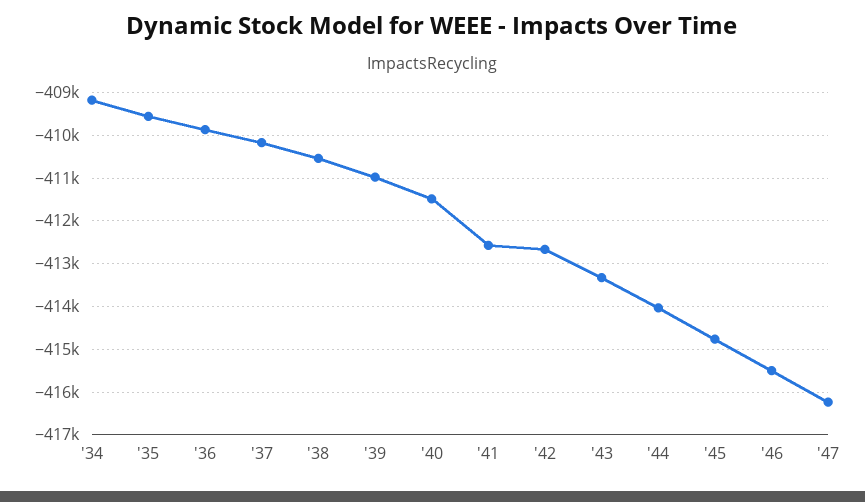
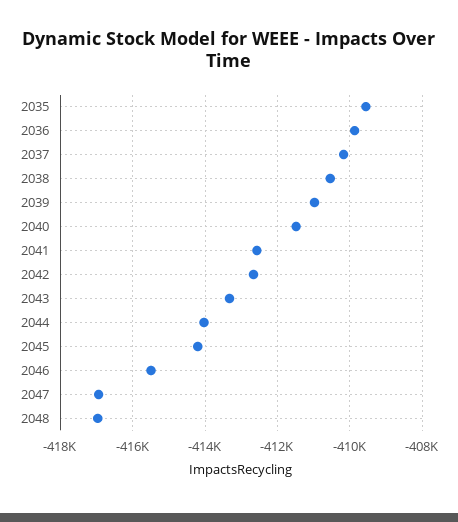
'34: -409200 -> none
'45: -414800 -> -414200
'47: -416200 -> -417000
2048: none -> -417000

